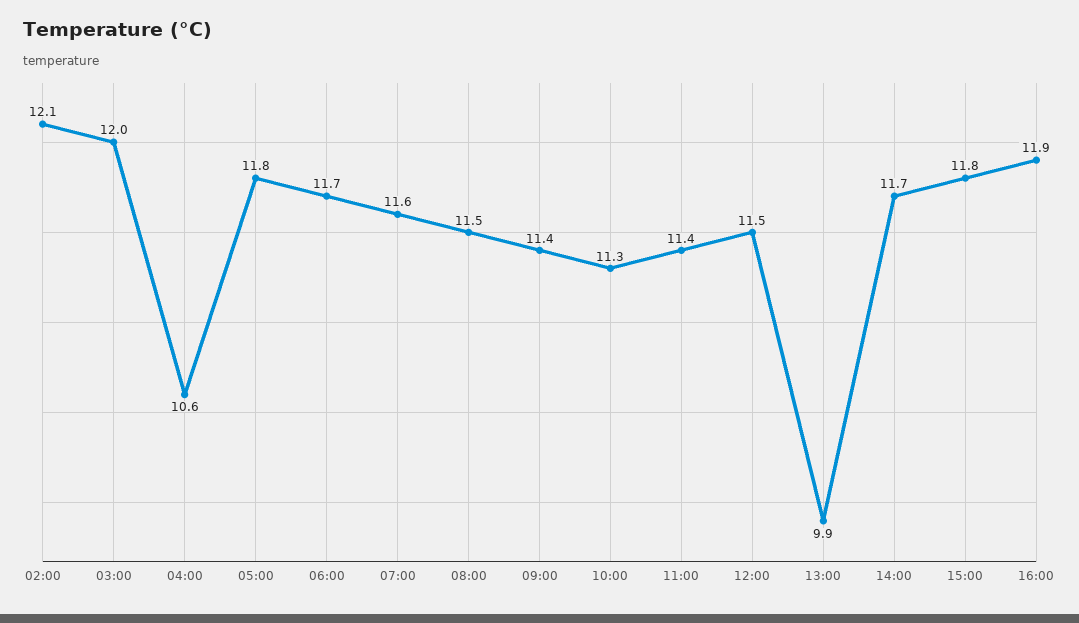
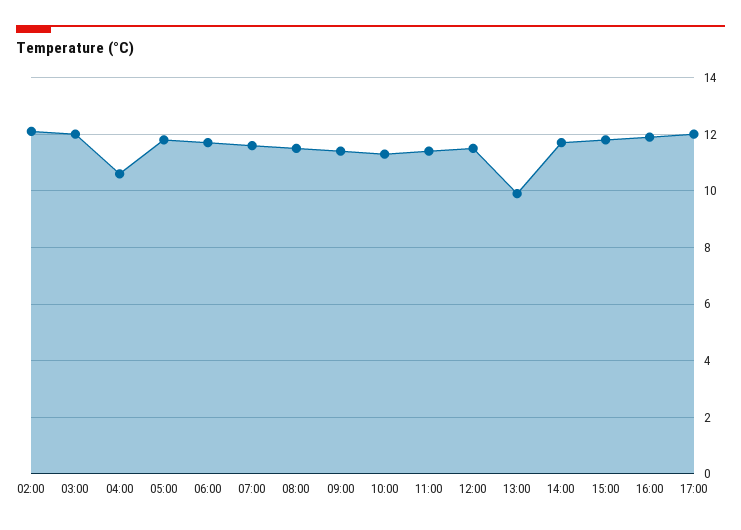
17:00: none -> 12

